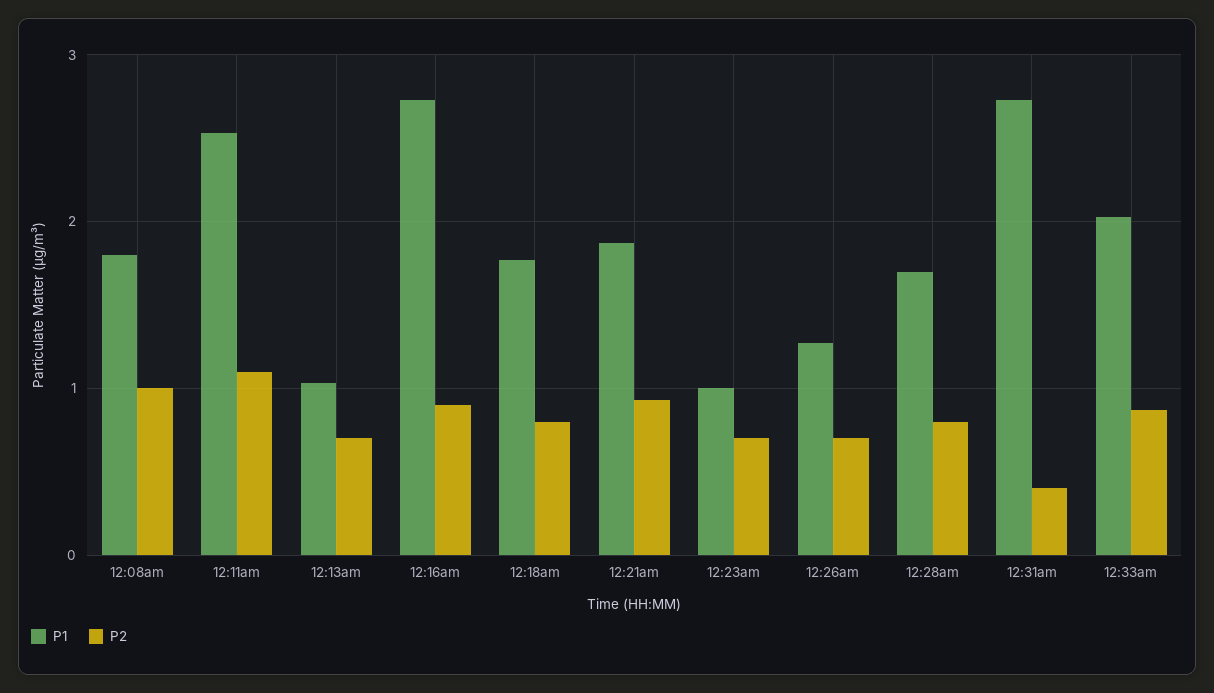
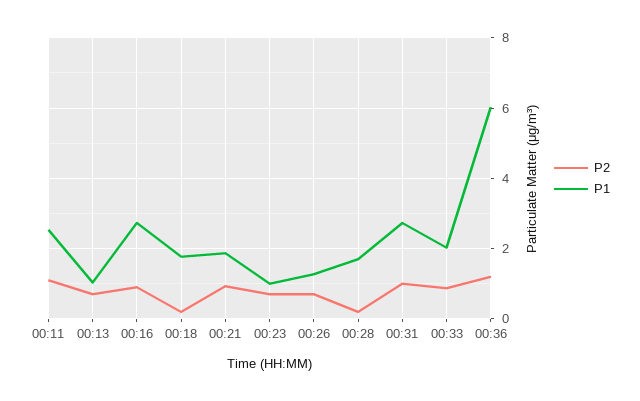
P1, 12:08am: 1.8 -> none
P2, 12:08am: 1 -> none
P2, 12:18am: 0.8 -> 0.2
P2, 12:28am: 0.8 -> 0.2
P2, 12:31am: 0.4 -> 1
P2, 00:36: none -> 1.2
P1, 00:36: none -> 6

